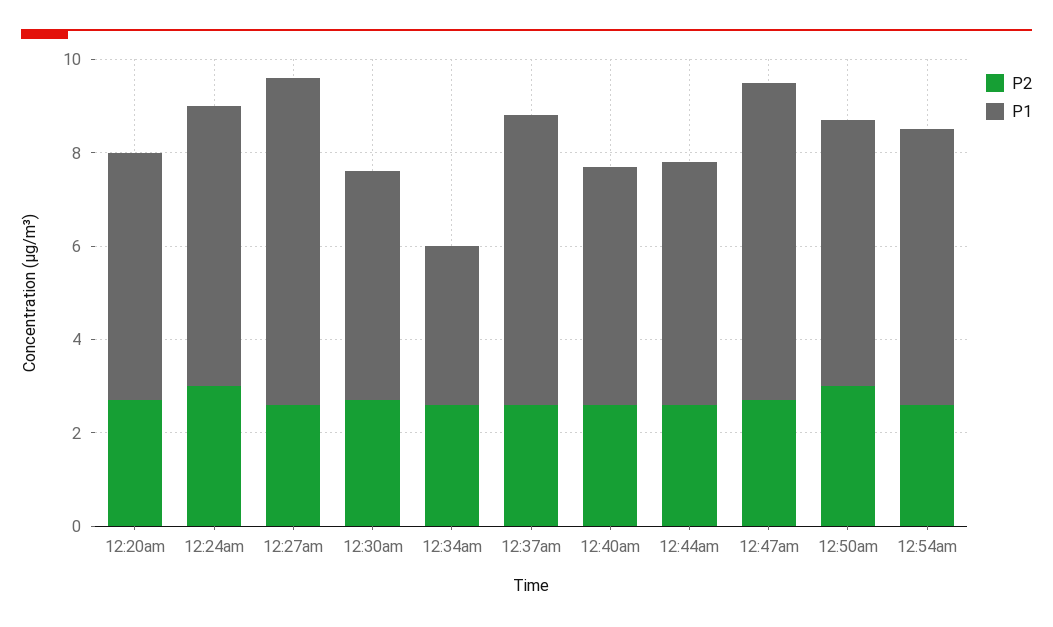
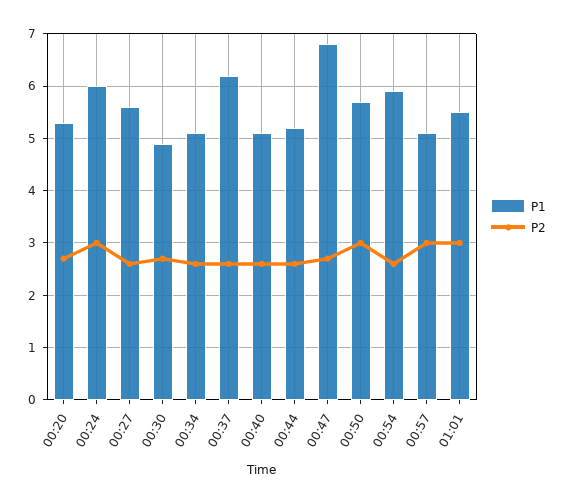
P1, 12:27am: 7 -> 5.5
P1, 12:34am: 3.5 -> 5
P1, 00:57: none -> 5
P2, 00:57: none -> 3
P1, 01:01: none -> 5.5
P2, 01:01: none -> 3

